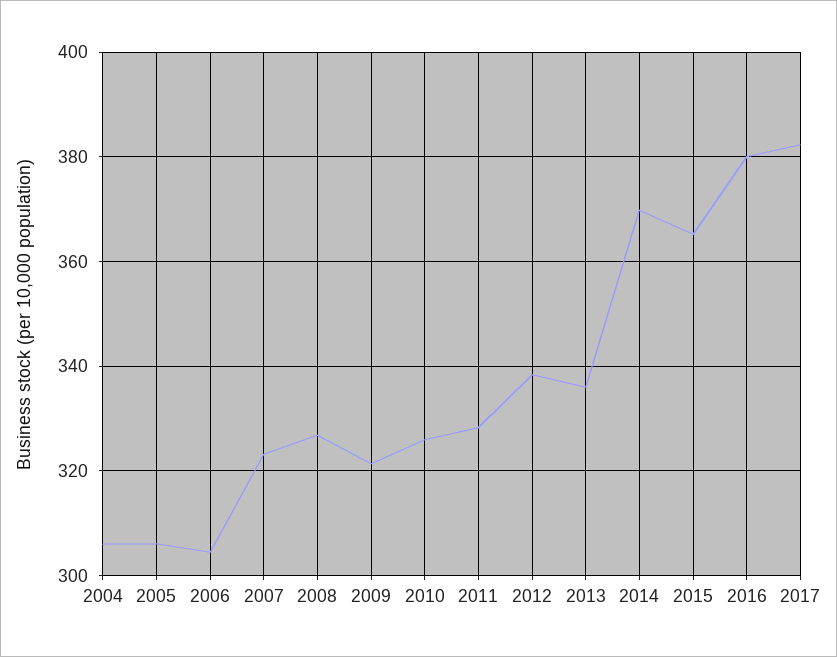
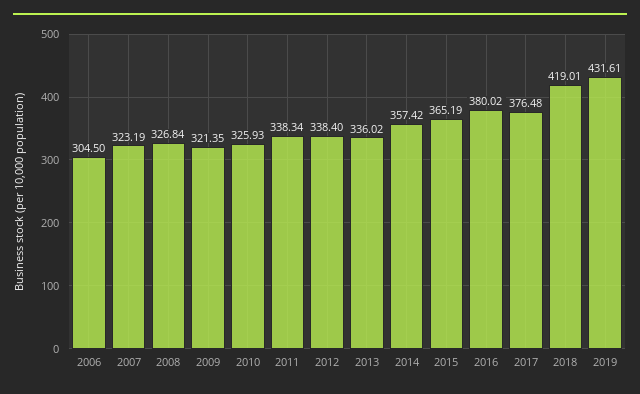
2004: 306 -> none
2005: 306 -> none
2011: 328 -> 338.34
2014: 370 -> 357.42
2017: 382 -> 376.48
2018: none -> 419.01
2019: none -> 431.61

